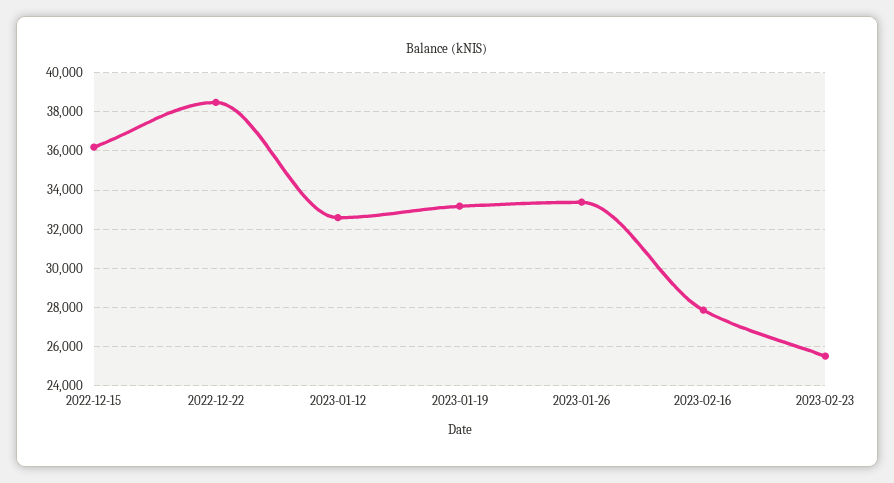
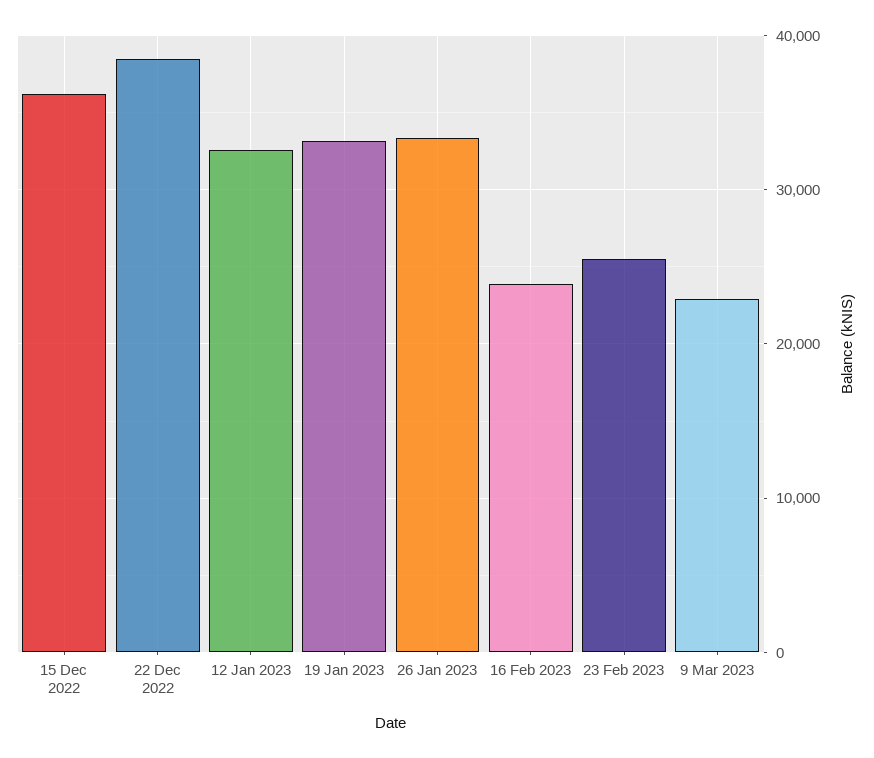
2023-02-16: 28000 -> 24000
9 Mar 2023: none -> 23000

